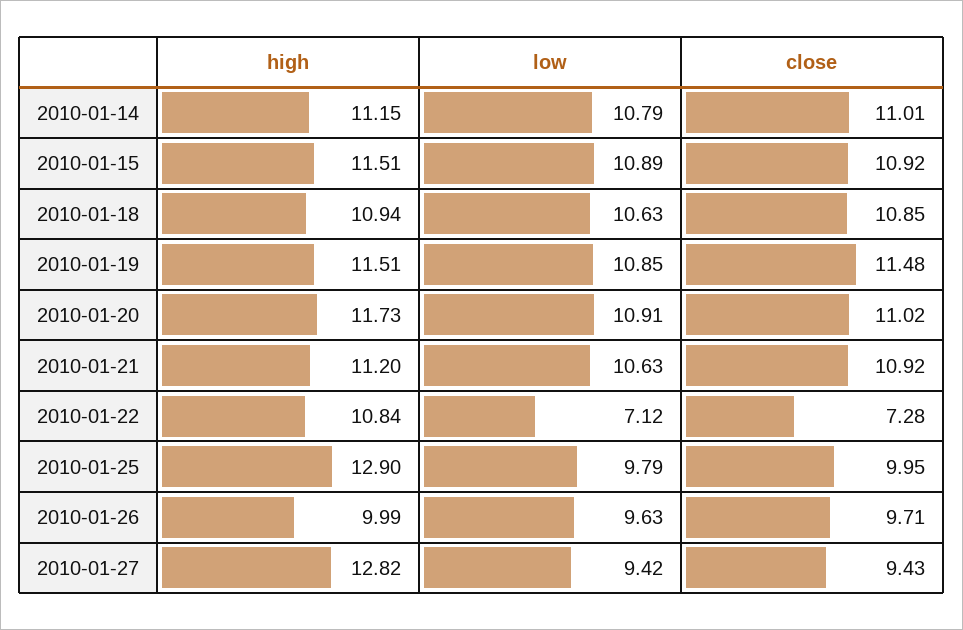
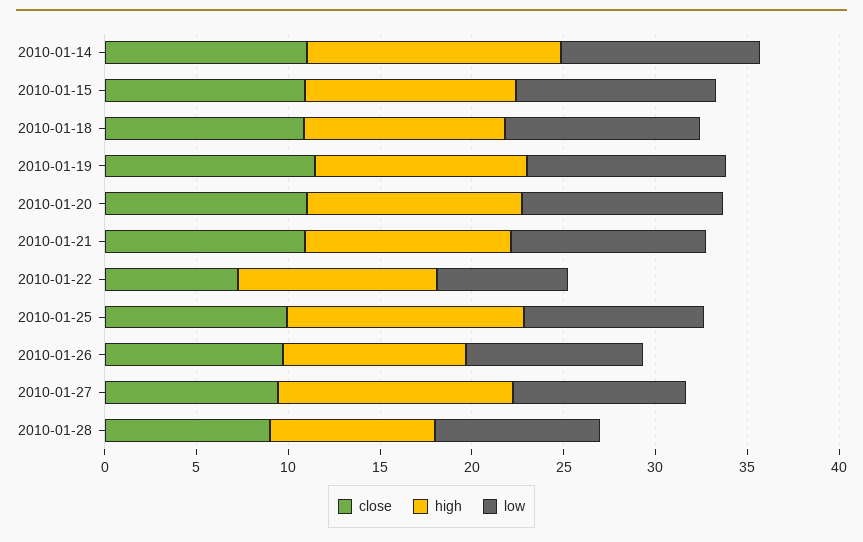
high, 2010-01-14: 11.15 -> 14
close, 2010-01-28: none -> 9
high, 2010-01-28: none -> 9
low, 2010-01-28: none -> 9

